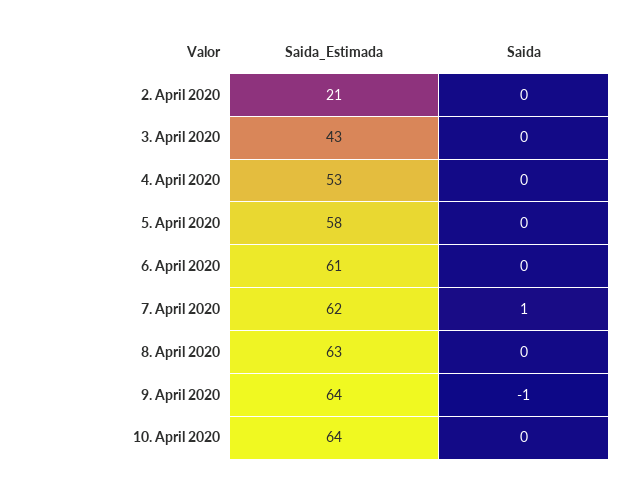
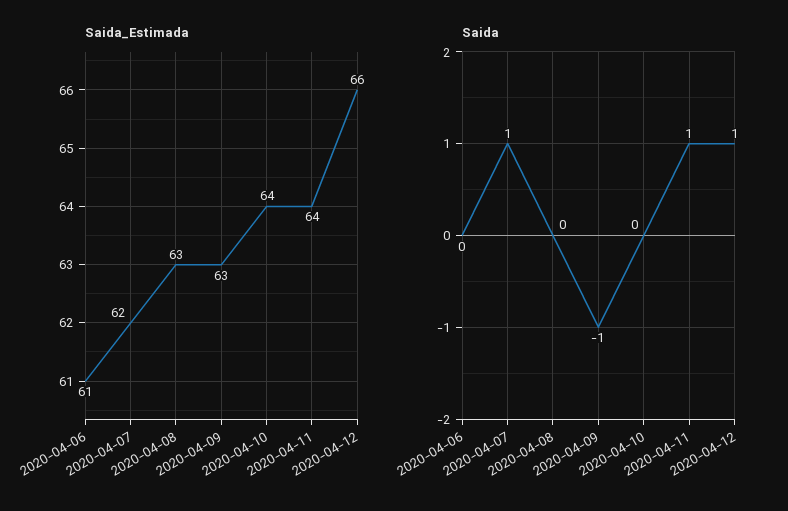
Saida_Estimada, 2. April 2020: 21 -> none
Saida, 2. April 2020: 0 -> none
Saida_Estimada, 3. April 2020: 43 -> none
Saida, 3. April 2020: 0 -> none
Saida_Estimada, 4. April 2020: 53 -> none
Saida, 4. April 2020: 0 -> none
Saida_Estimada, 5. April 2020: 58 -> none
Saida, 5. April 2020: 0 -> none
Saida_Estimada, 9. April 2020: 64 -> 63
Saida_Estimada, 2020-04-11: none -> 64
Saida_Estimada, 2020-04-12: none -> 66
Saida, 2020-04-11: none -> 1
Saida, 2020-04-12: none -> 1

